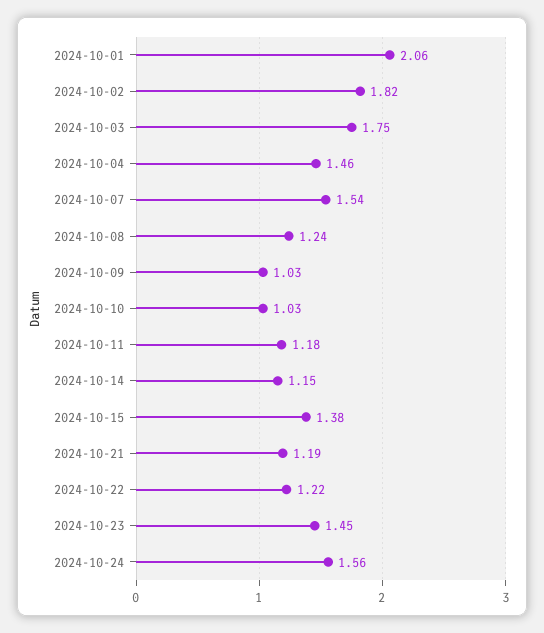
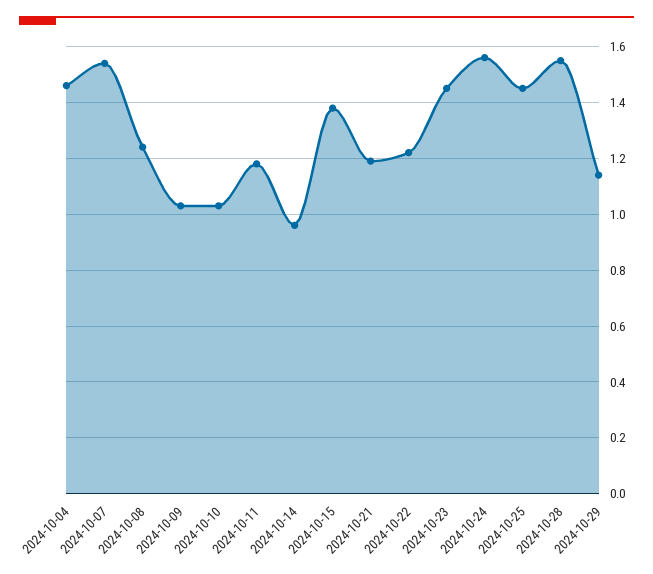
2024-10-01: 2.06 -> none
2024-10-02: 1.82 -> none
2024-10-03: 1.75 -> none
2024-10-14: 1.15 -> 0.95
2024-10-25: none -> 1.45
2024-10-28: none -> 1.55
2024-10-29: none -> 1.15

